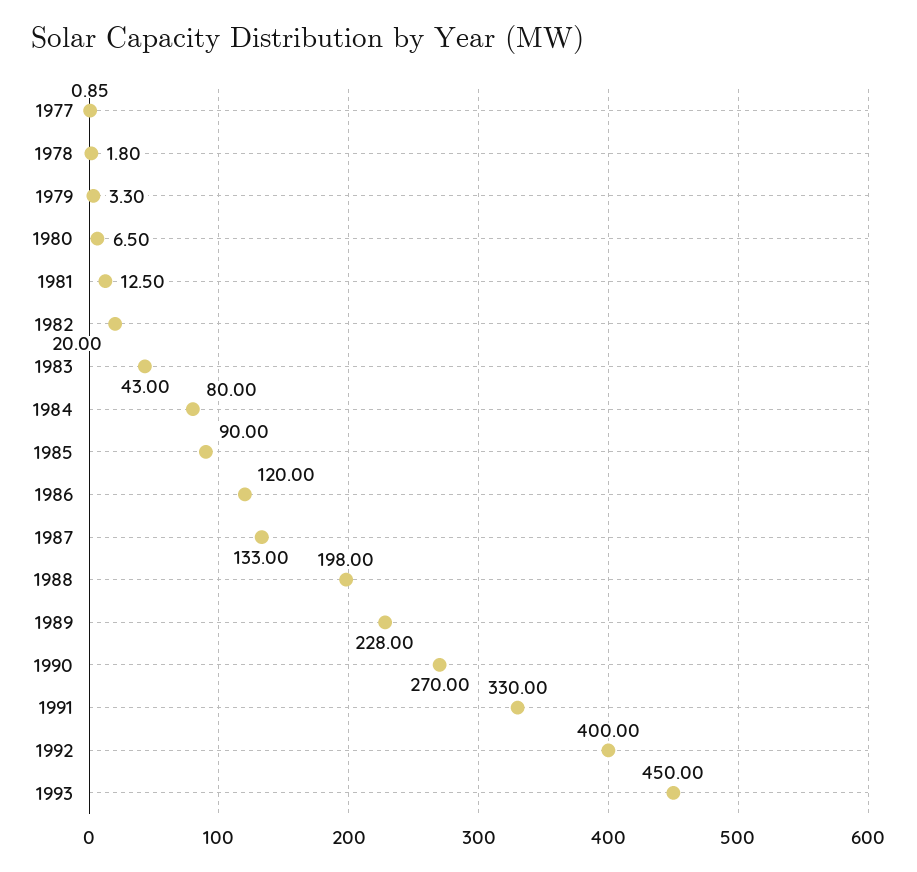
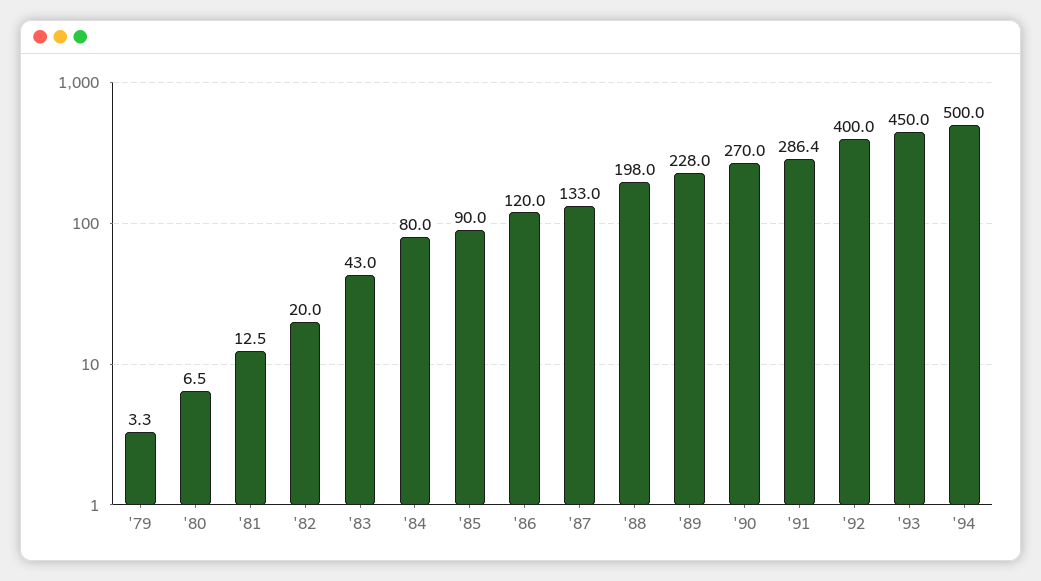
1977: 0.85 -> none
1978: 1.8 -> none
1991: 330 -> 286.4
'94: none -> 500

